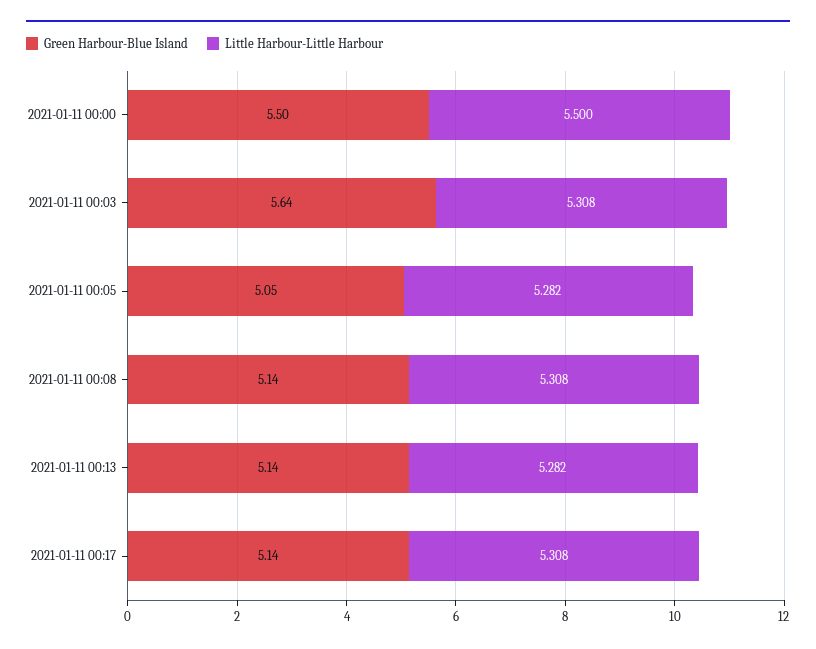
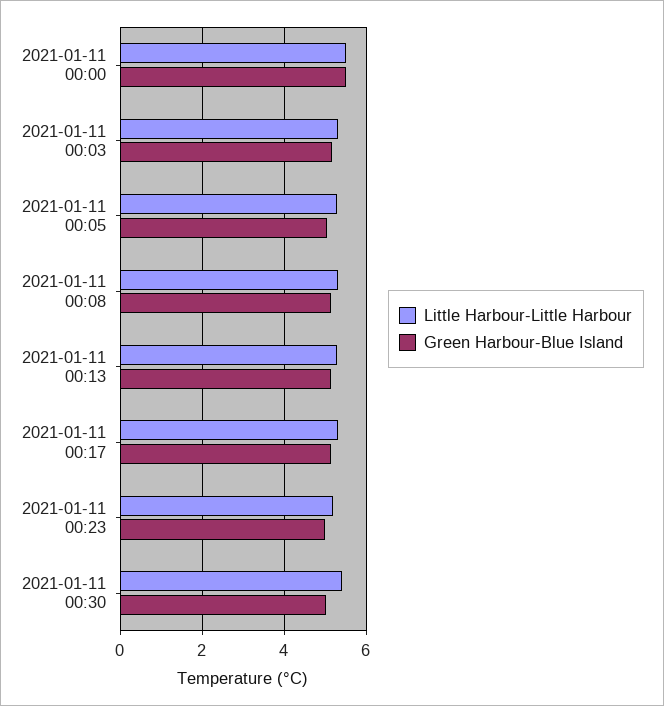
Green Harbour-Blue Island, 2021-01-11 00:03: 5.64 -> 5.2
Little Harbour-Little Harbour, 2021-01-11 00:23: none -> 5.2
Green Harbour-Blue Island, 2021-01-11 00:23: none -> 5
Little Harbour-Little Harbour, 2021-01-11 00:30: none -> 5.4
Green Harbour-Blue Island, 2021-01-11 00:30: none -> 5

